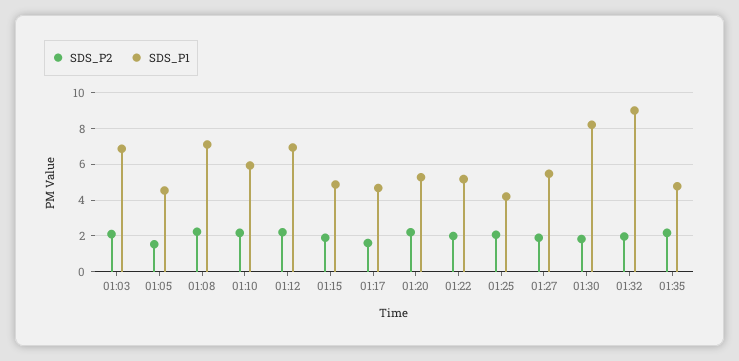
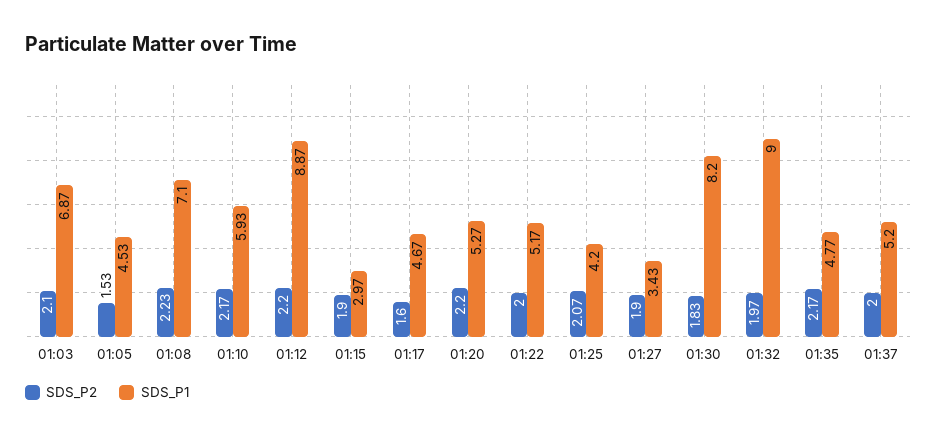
SDS_P1, 01:12: 7 -> 8.87
SDS_P1, 01:15: 5 -> 2.97
SDS_P1, 01:27: 5.5 -> 3.43
SDS_P2, 01:37: none -> 2
SDS_P1, 01:37: none -> 5.2

